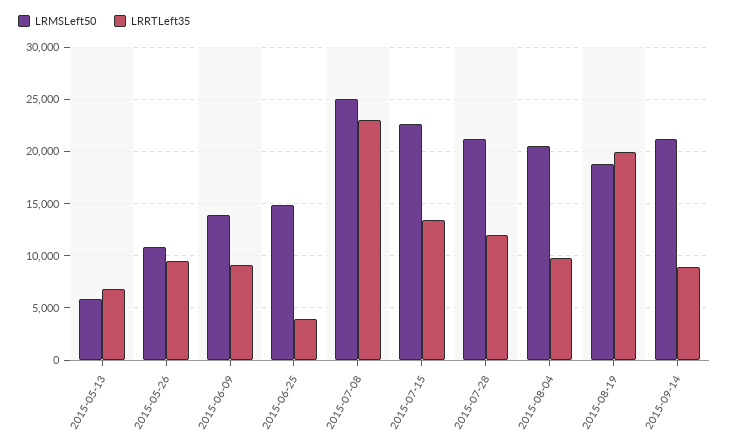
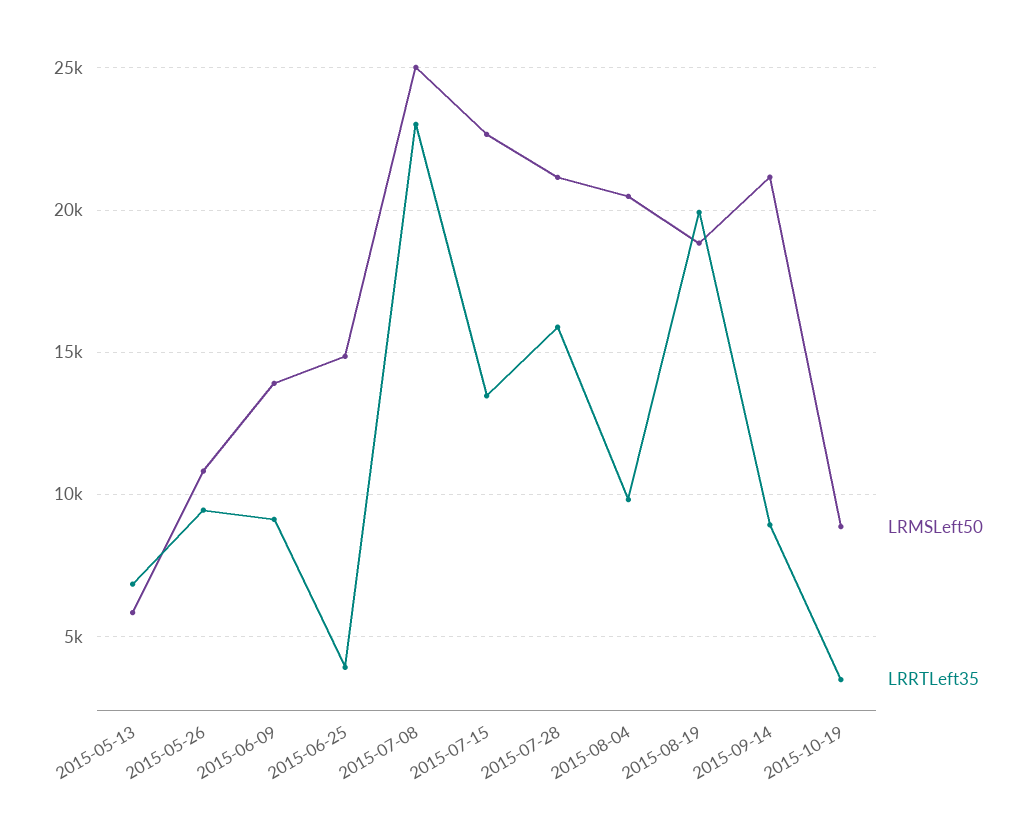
LRRTLeft35, 2015-07-28: 12000 -> 16000
LRMSLeft50, 2015-10-19: none -> 9000
LRRTLeft35, 2015-10-19: none -> 3500

